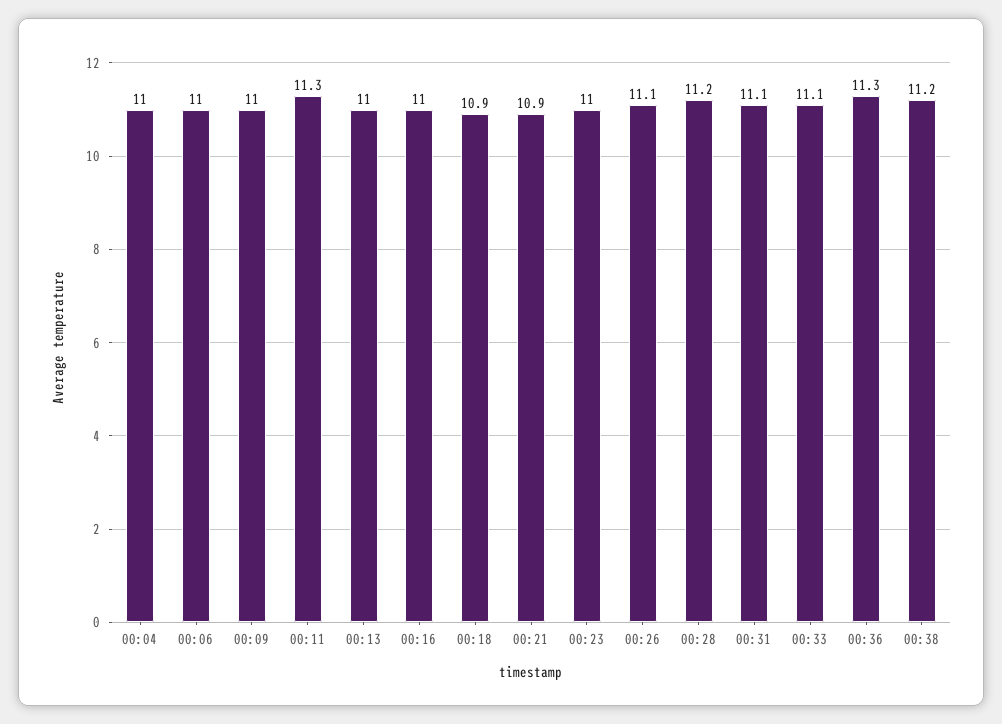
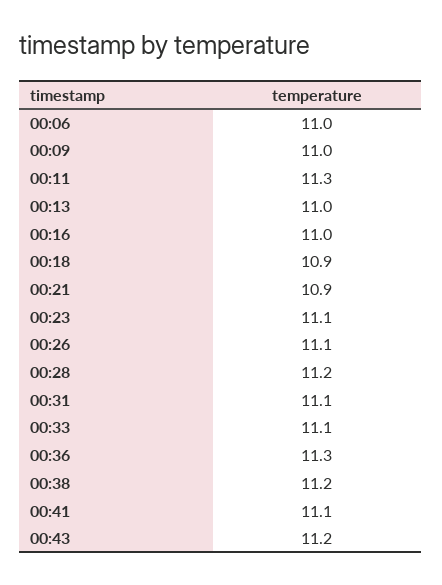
00:04: 11 -> none
00:23: 11 -> 11.1
00:41: none -> 11.1
00:43: none -> 11.2

